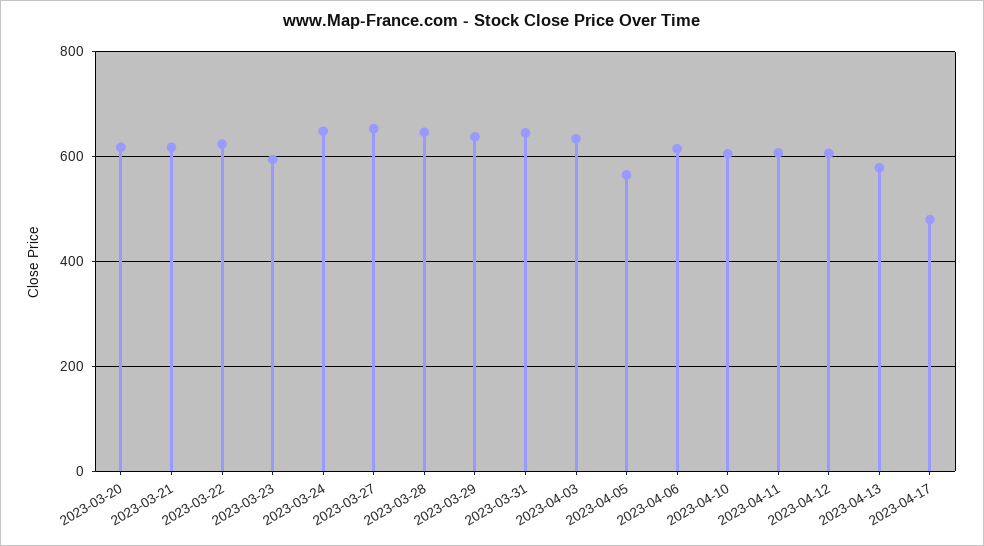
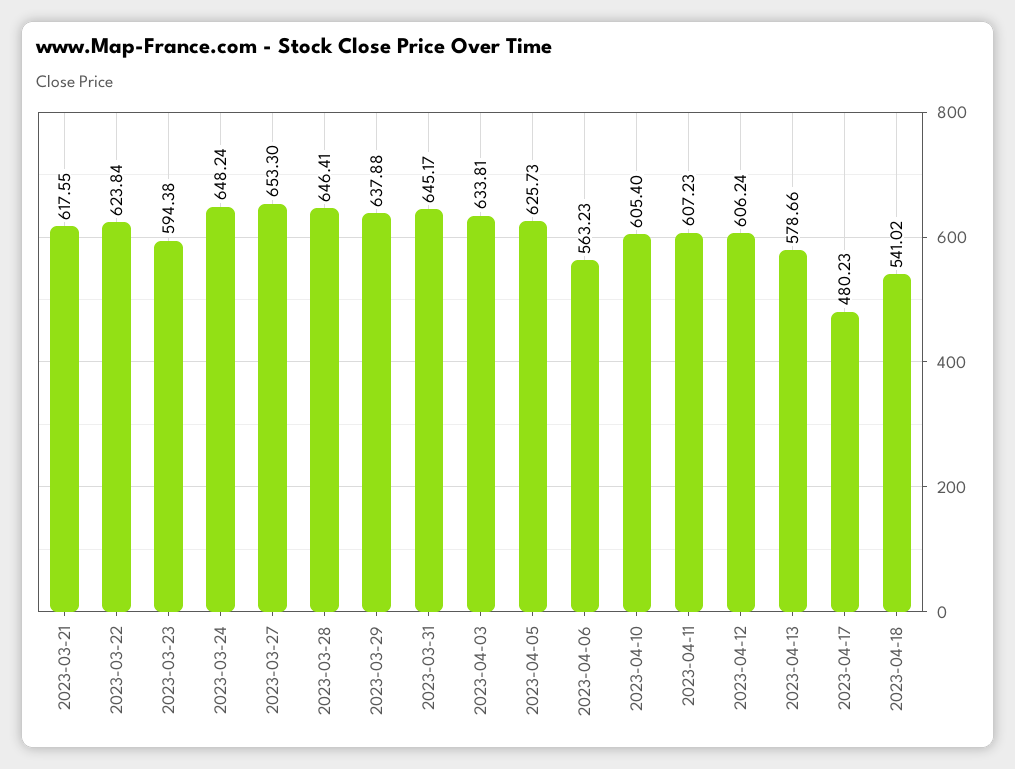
2023-03-20: 620 -> none
2023-04-05: 560 -> 625.73
2023-04-06: 620 -> 563.23
2023-04-18: none -> 541.02

